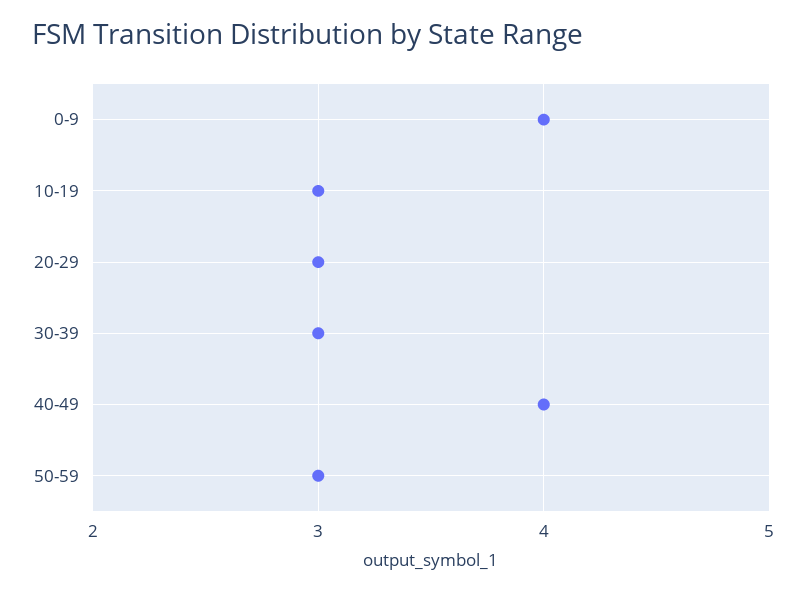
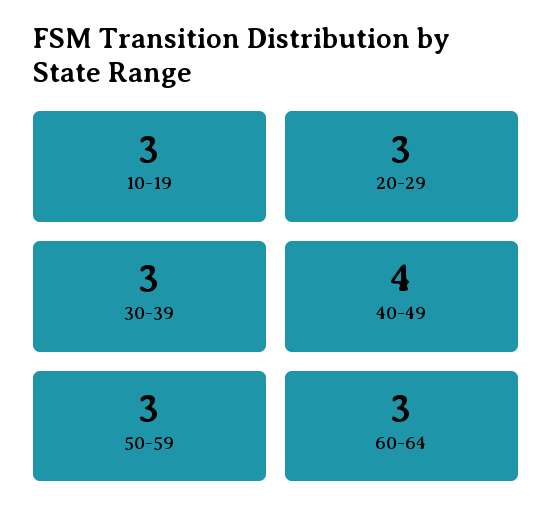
0-9: 4 -> none
60-64: none -> 3

